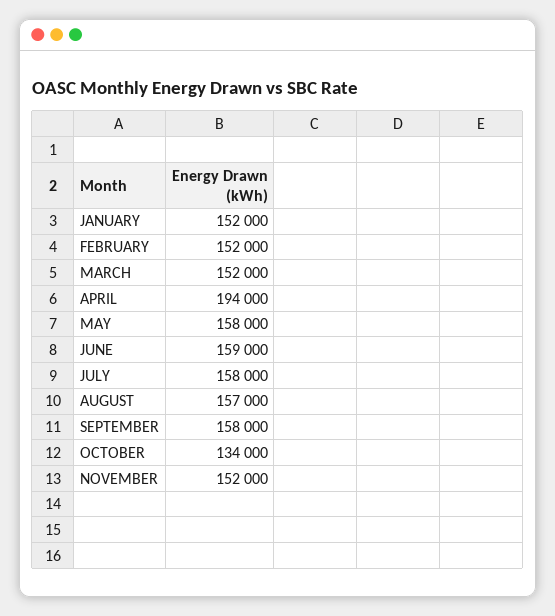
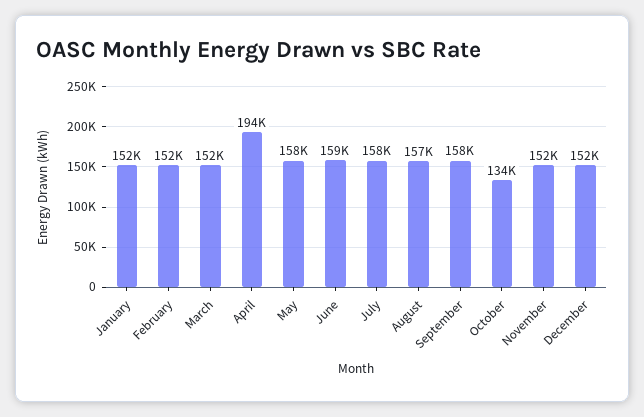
December: none -> 152000

